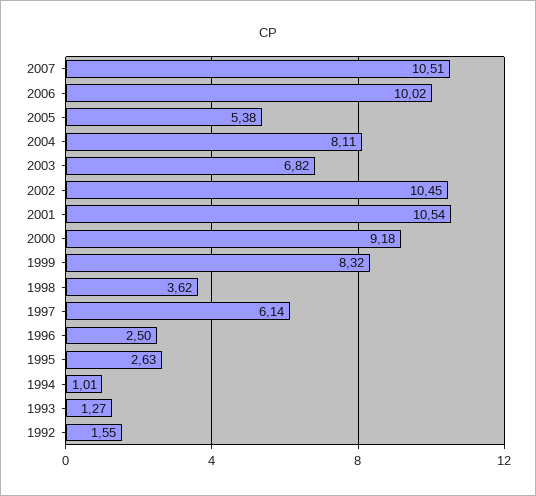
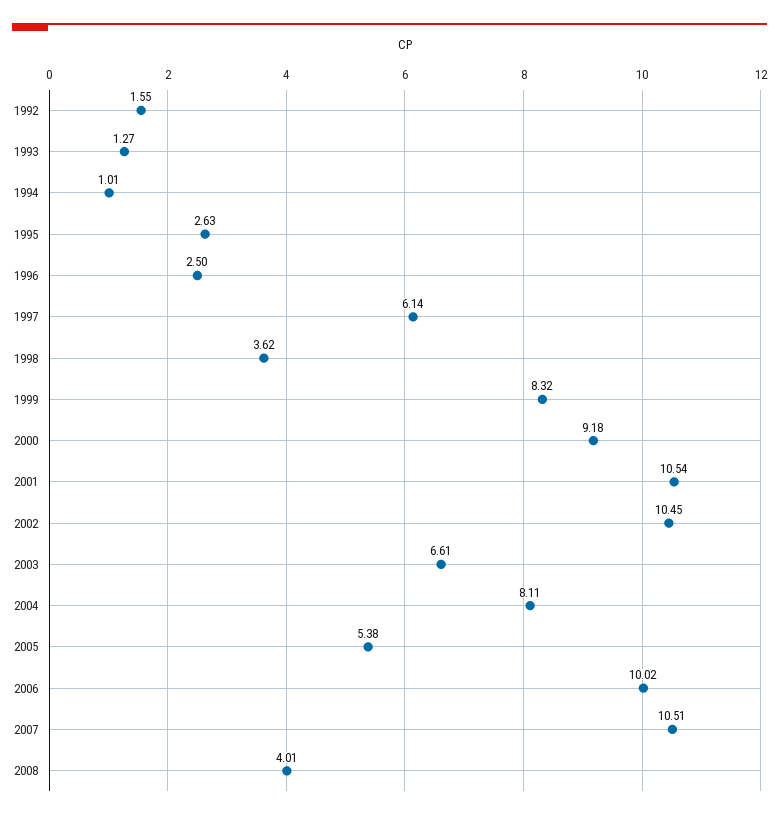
2003: 6.82 -> 6.61
2008: none -> 4.01

